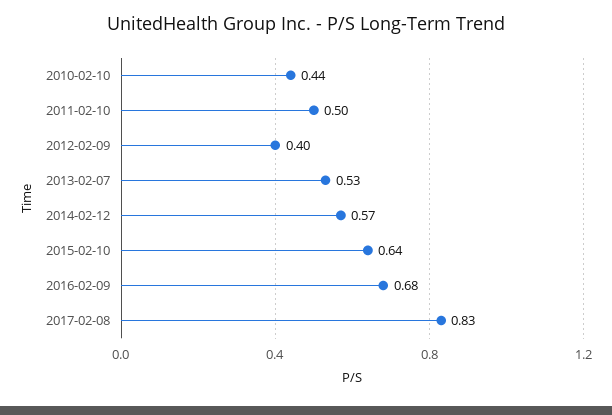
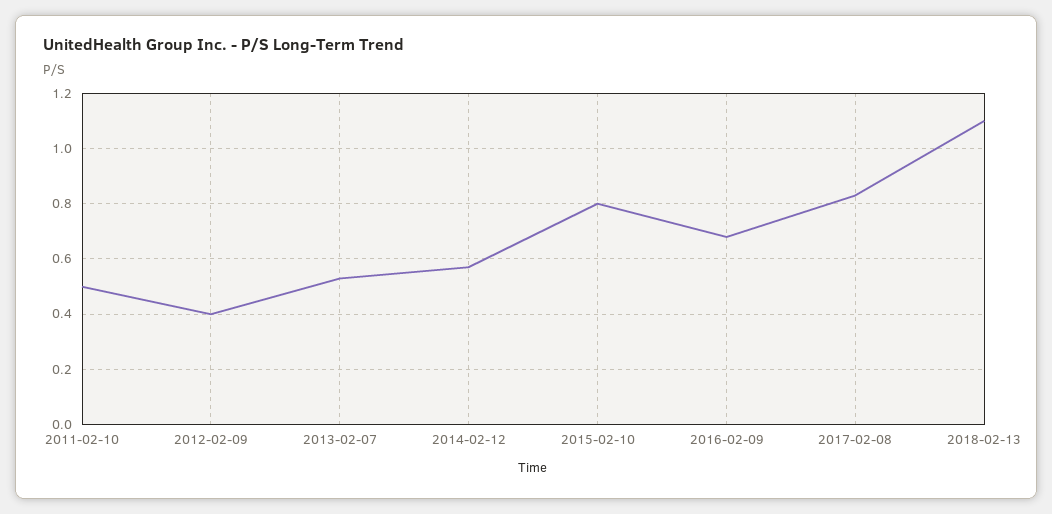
2010-02-10: 0.44 -> none
2015-02-10: 0.64 -> 0.8
2018-02-13: none -> 1.1

